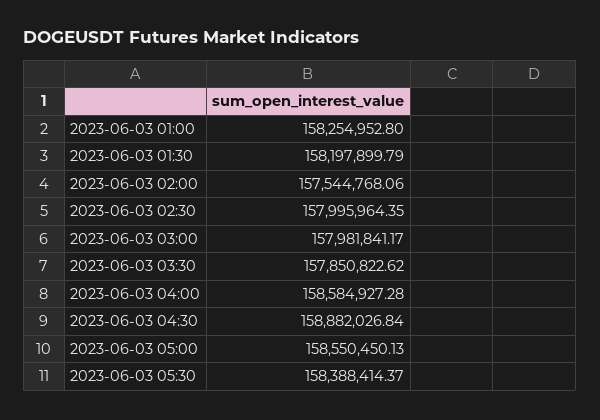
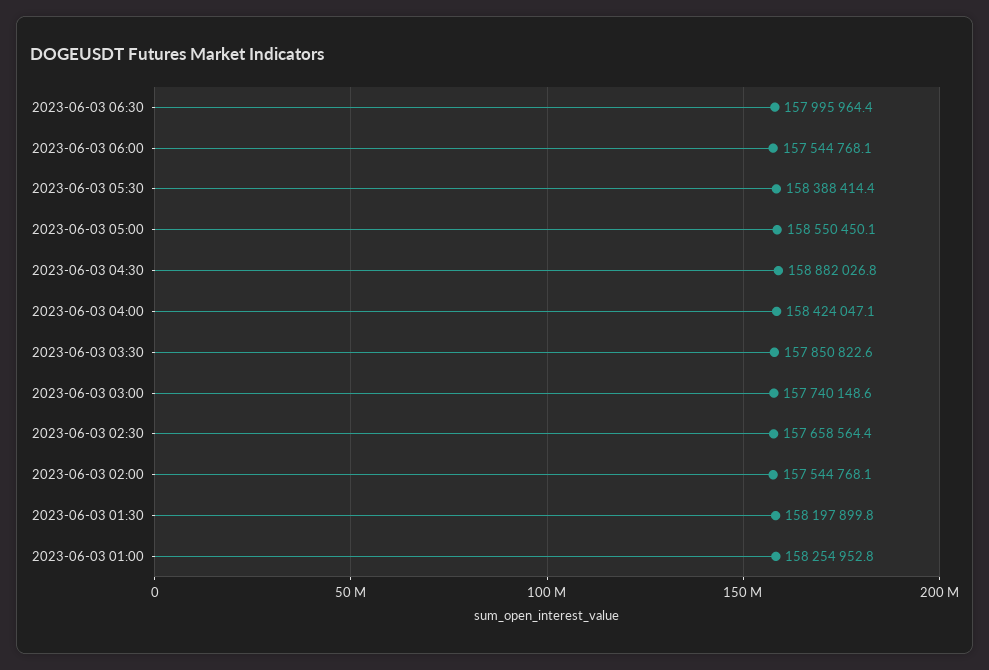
2023-06-03 02:30: 157995964.35 -> 157658564.4
2023-06-03 03:00: 157981841.17 -> 157740148.6
2023-06-03 04:00: 158584927.28 -> 158424047.1
2023-06-03 06:30: none -> 157995964.4
2023-06-03 06:00: none -> 157544768.1

